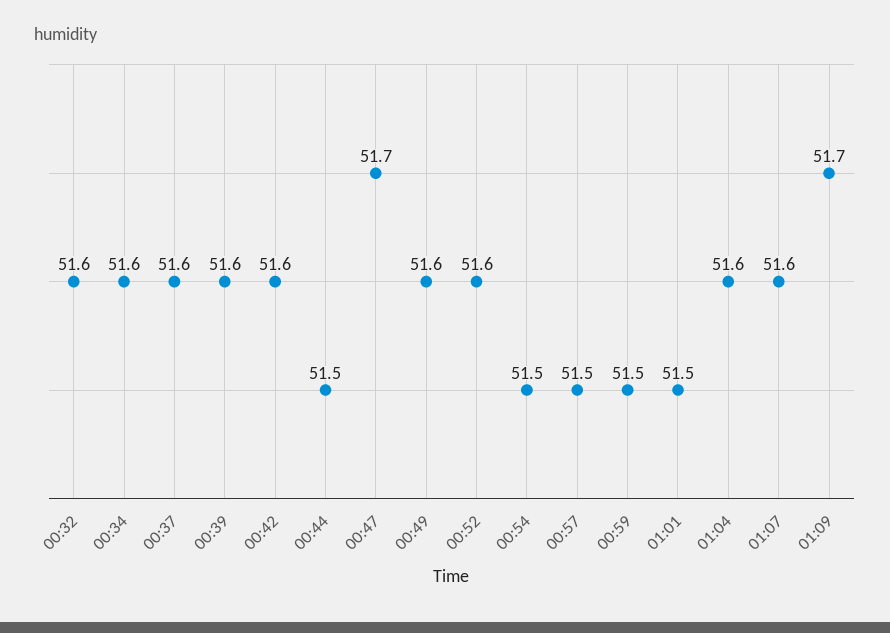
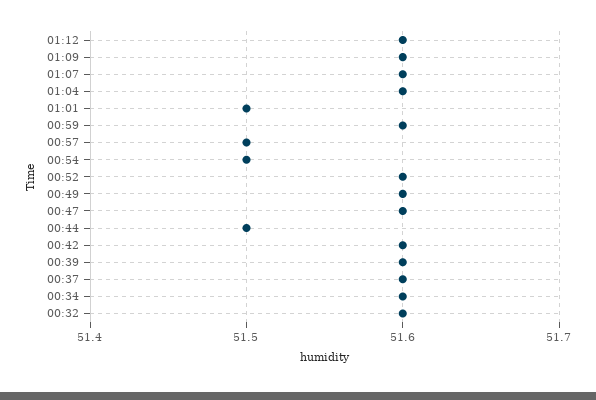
00:47: 51.7 -> 51.6
00:59: 51.5 -> 51.6
01:09: 51.7 -> 51.6
01:12: none -> 51.6

